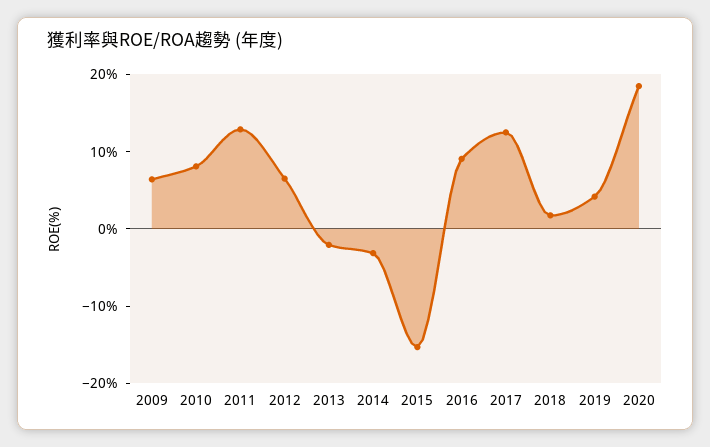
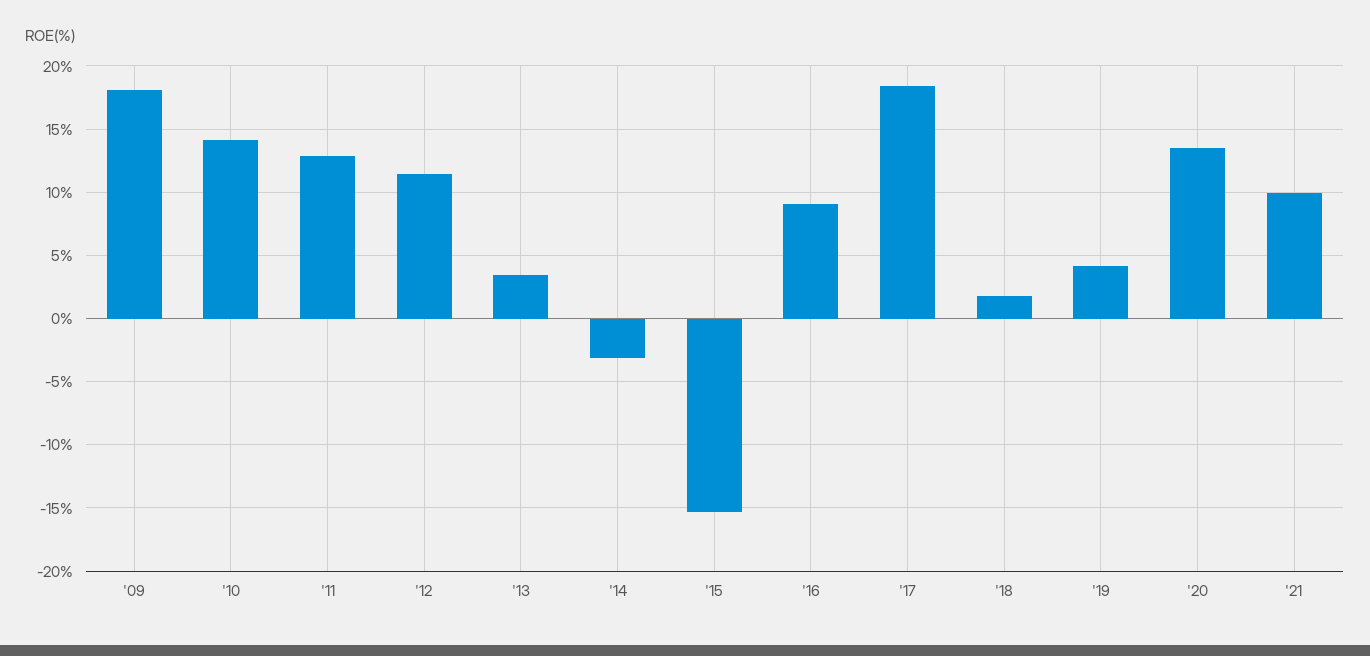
2009: 6 -> 18
2010: 8 -> 14
2012: 6 -> 11.5
2013: -2 -> 3.5
2017: 12 -> 18.5
2020: 18 -> 13.5
'21: none -> 10

